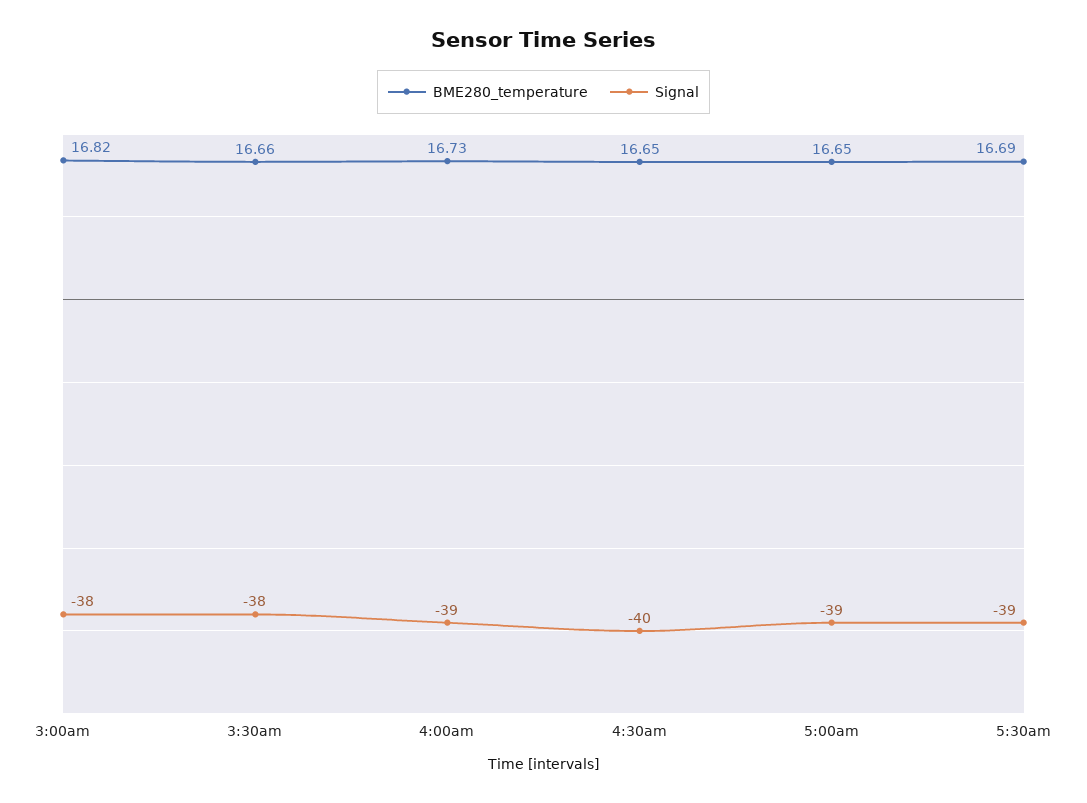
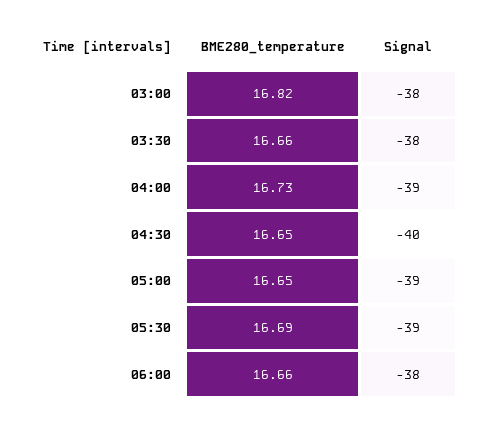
BME280_temperature, 06:00: none -> 16.66
Signal, 06:00: none -> -38

